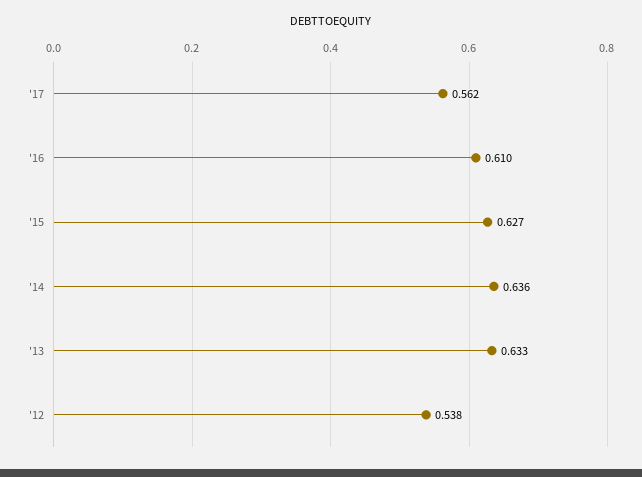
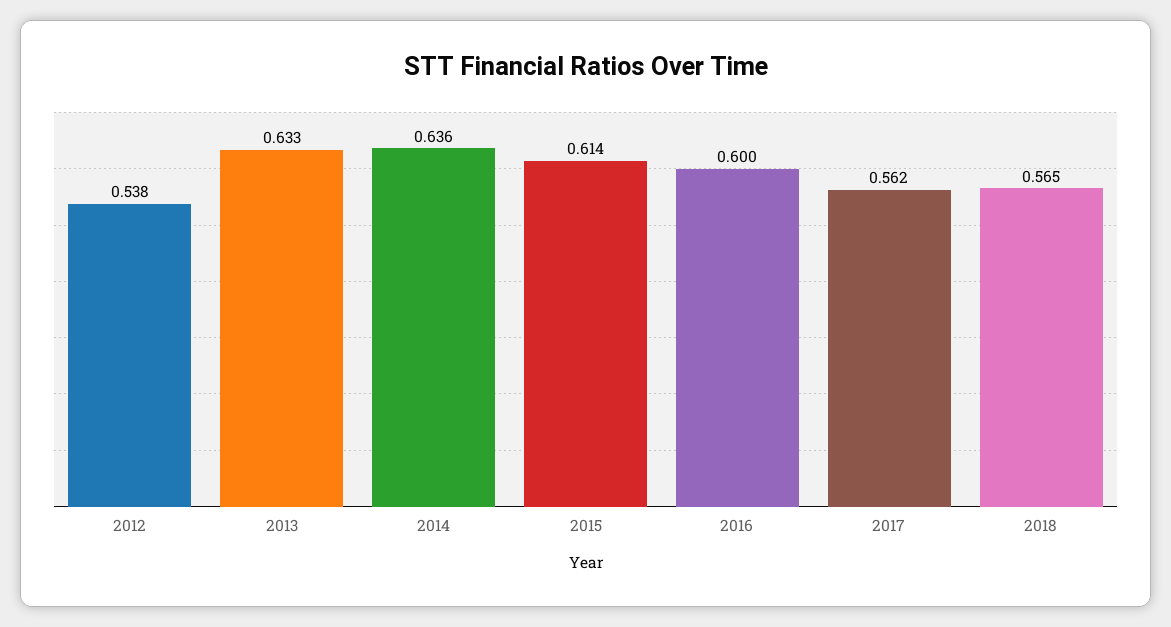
'16: 0.61 -> 0.6
'15: 0.627 -> 0.614
2018: none -> 0.565

